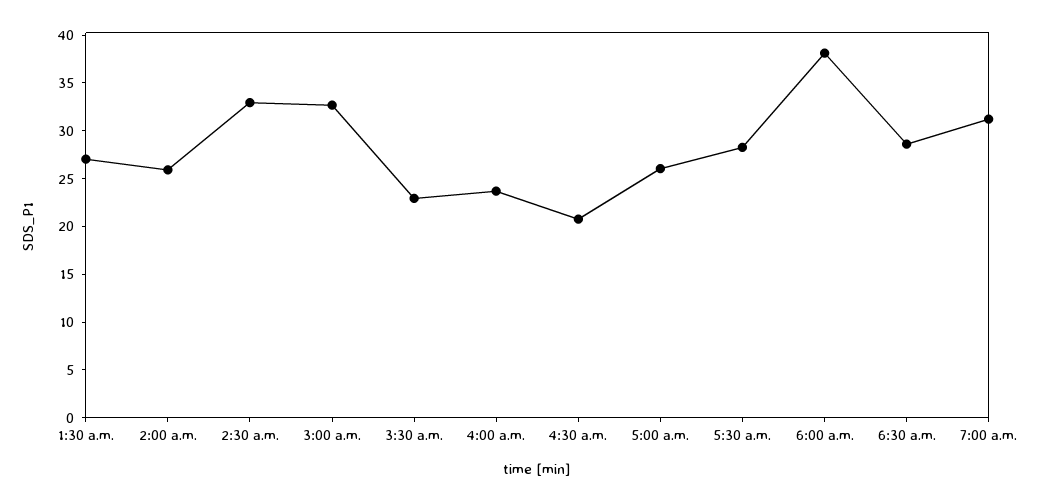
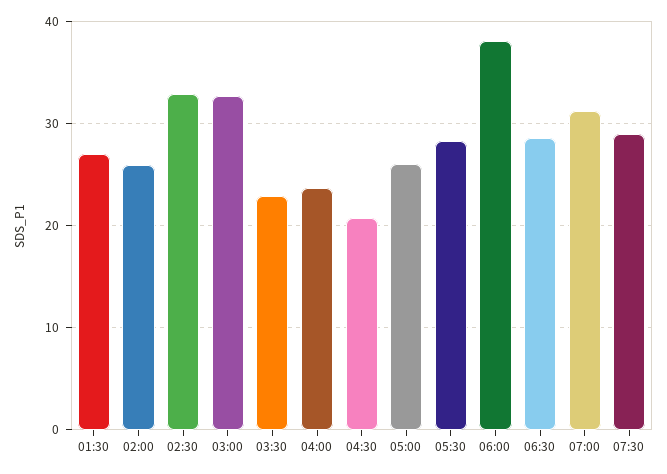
07:30: none -> 29

